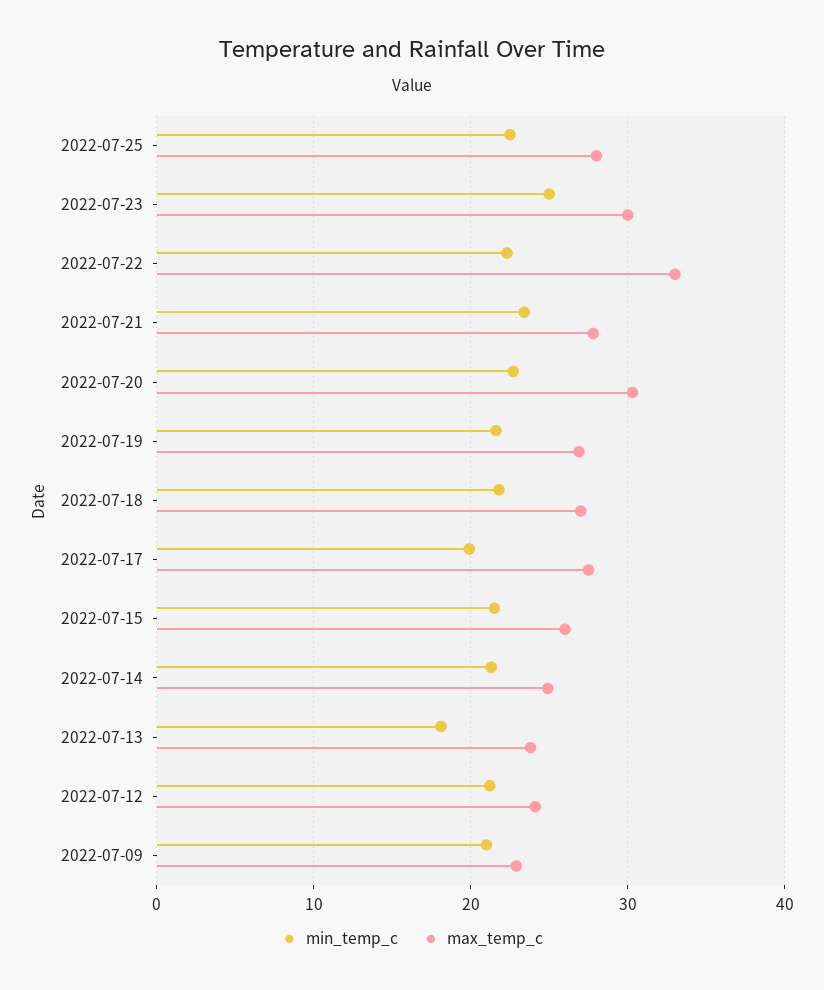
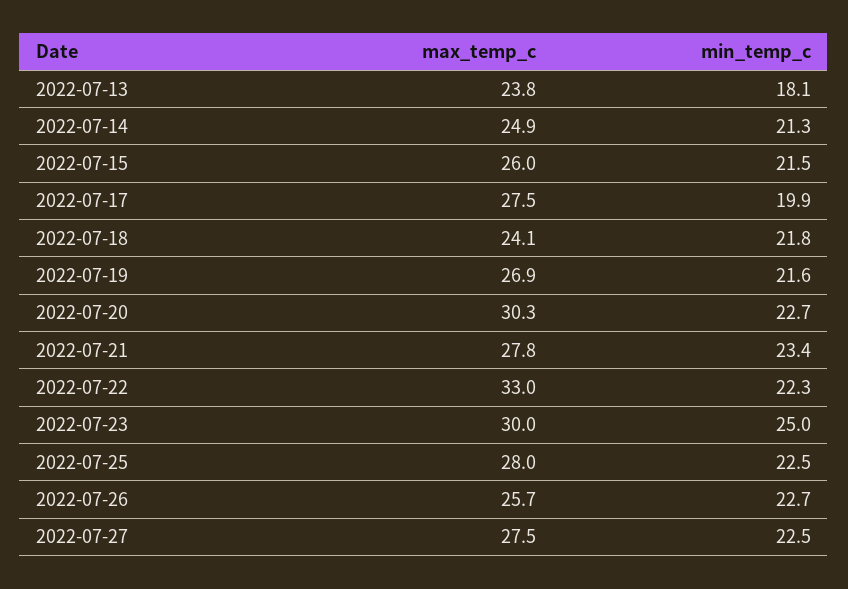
max_temp_c, 2022-07-18: 27 -> 24.1
min_temp_c, 2022-07-12: 21 -> none
max_temp_c, 2022-07-12: 24 -> none
min_temp_c, 2022-07-09: 21 -> none
max_temp_c, 2022-07-09: 23 -> none
max_temp_c, 2022-07-26: none -> 25.7
min_temp_c, 2022-07-26: none -> 22.7
max_temp_c, 2022-07-27: none -> 27.5
min_temp_c, 2022-07-27: none -> 22.5

